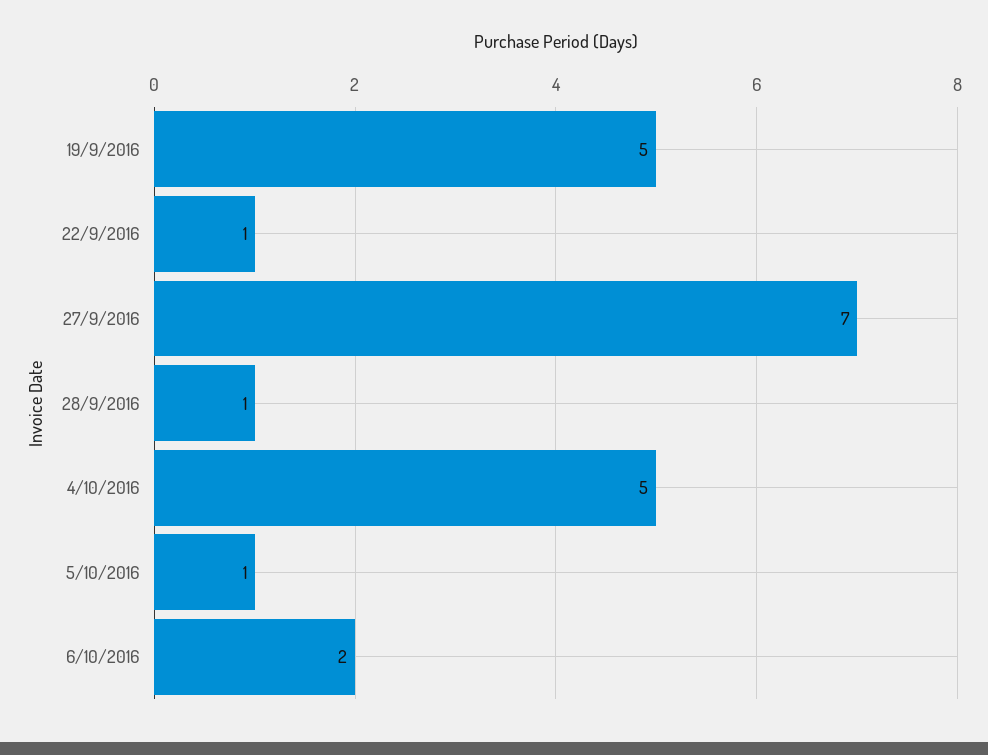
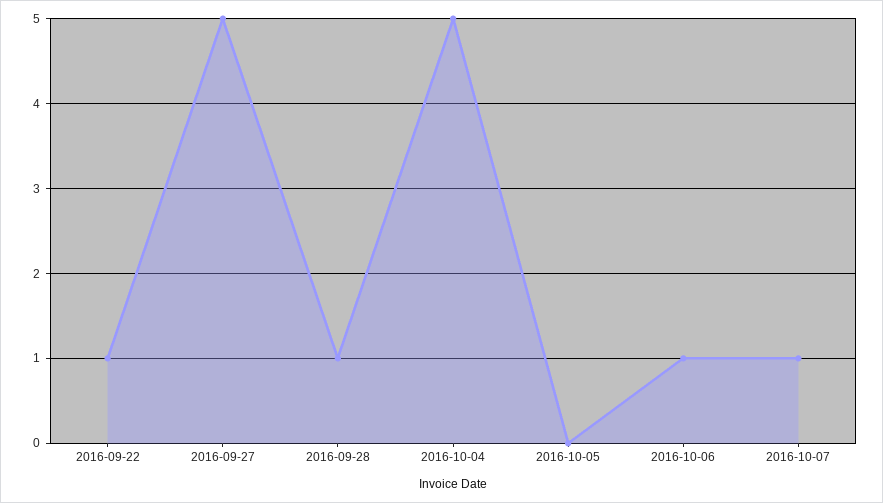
19/9/2016: 5 -> none
27/9/2016: 7 -> 5
5/10/2016: 1 -> 0
6/10/2016: 2 -> 1
2016-10-07: none -> 1

